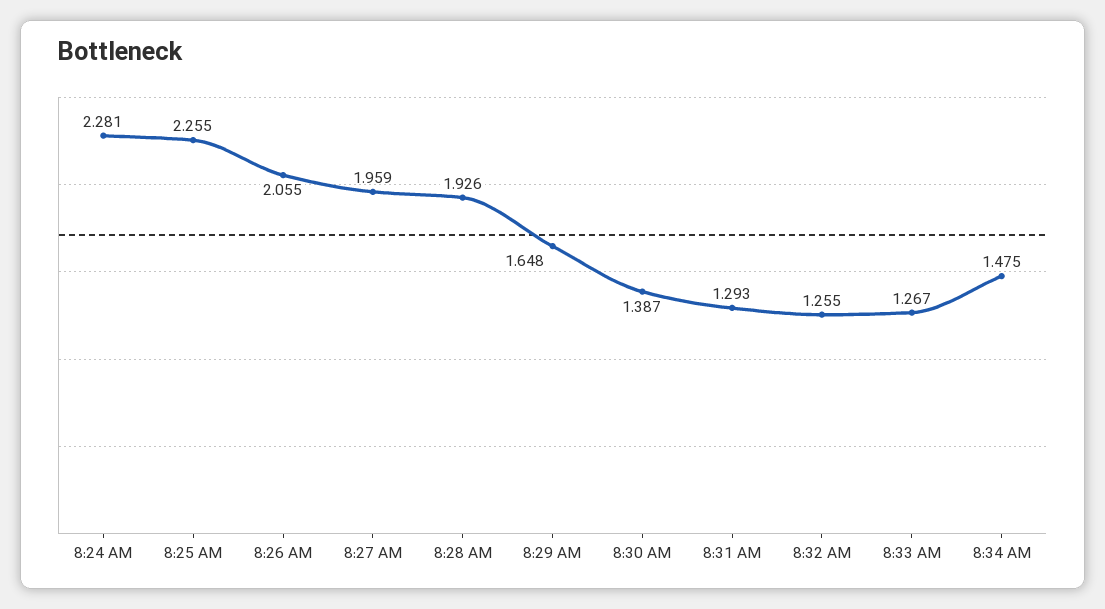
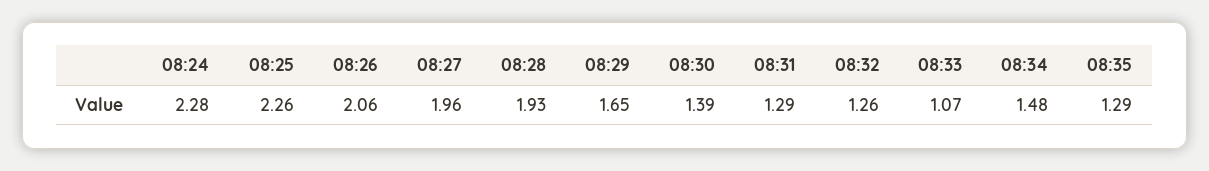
8:33 AM: 1.267 -> 1.07
08:35: none -> 1.29

